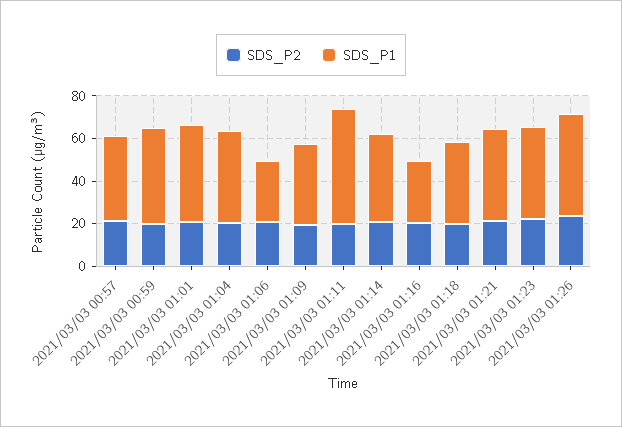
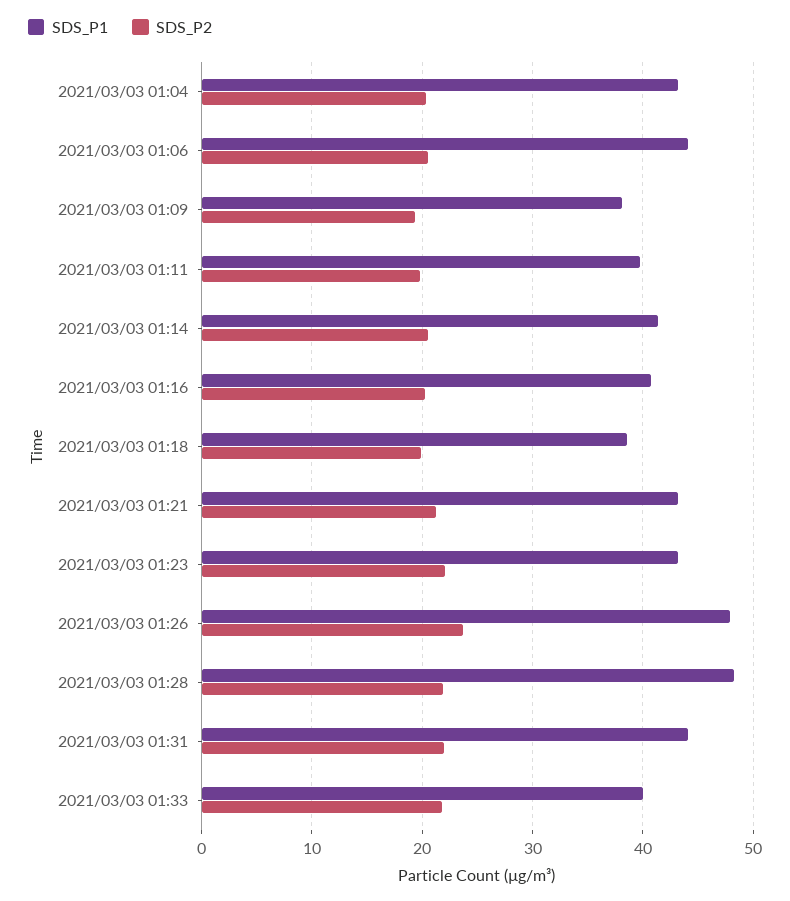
SDS_P2, 2021/03/03 00:57: 20 -> none
SDS_P1, 2021/03/03 00:57: 40 -> none
SDS_P2, 2021/03/03 00:59: 20 -> none
SDS_P1, 2021/03/03 00:59: 45 -> none
SDS_P2, 2021/03/03 01:01: 20 -> none
SDS_P1, 2021/03/03 01:01: 45 -> none
SDS_P1, 2021/03/03 01:06: 30 -> 44
SDS_P1, 2021/03/03 01:11: 55 -> 40
SDS_P1, 2021/03/03 01:16: 30 -> 41
SDS_P1, 2021/03/03 01:28: none -> 48
SDS_P2, 2021/03/03 01:28: none -> 22
SDS_P1, 2021/03/03 01:31: none -> 44
SDS_P2, 2021/03/03 01:31: none -> 22
SDS_P1, 2021/03/03 01:33: none -> 40
SDS_P2, 2021/03/03 01:33: none -> 22

